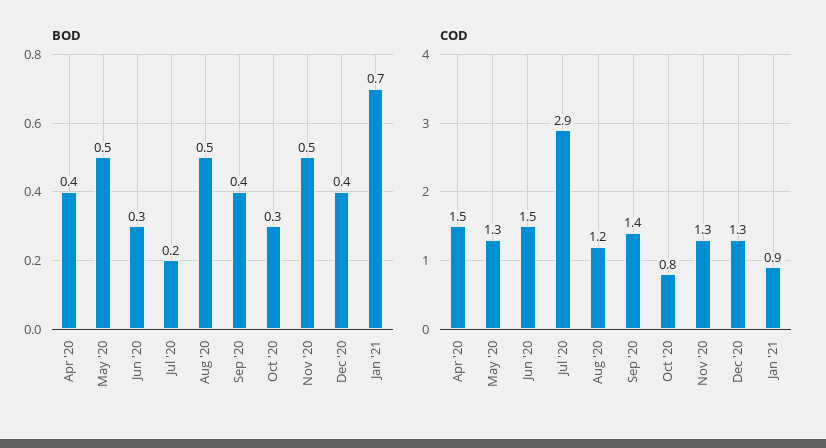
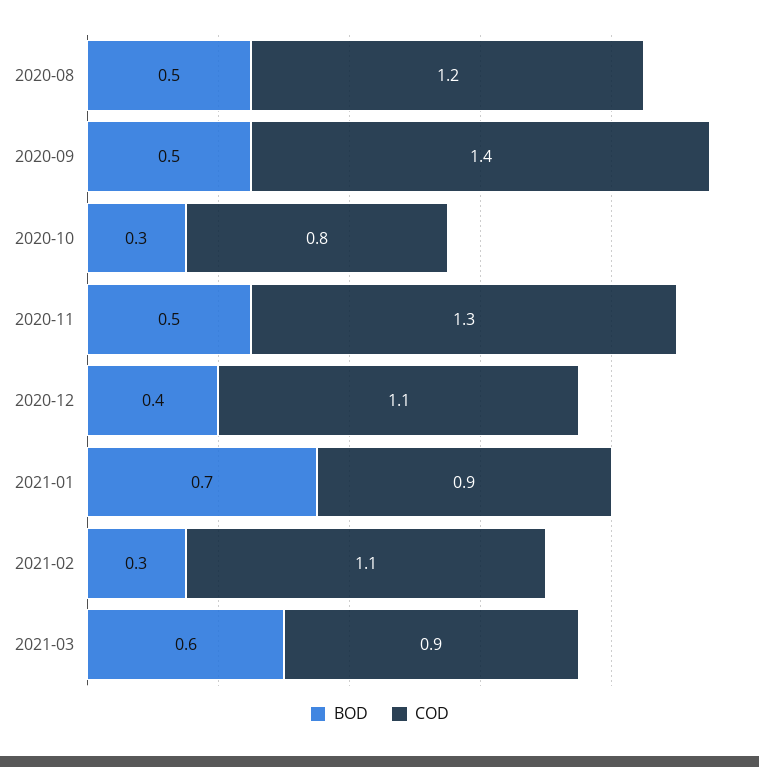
BOD, Apr '20: 0.4 -> none
BOD, May '20: 0.5 -> none
BOD, Jun '20: 0.3 -> none
BOD, Jul '20: 0.2 -> none
BOD, Sep '20: 0.4 -> 0.5
COD, Apr '20: 1.5 -> none
COD, May '20: 1.3 -> none
COD, Jun '20: 1.5 -> none
COD, Jul '20: 2.9 -> none
COD, Dec '20: 1.3 -> 1.1
BOD, 2021-02: none -> 0.3
COD, 2021-02: none -> 1.1
BOD, 2021-03: none -> 0.6
COD, 2021-03: none -> 0.9

